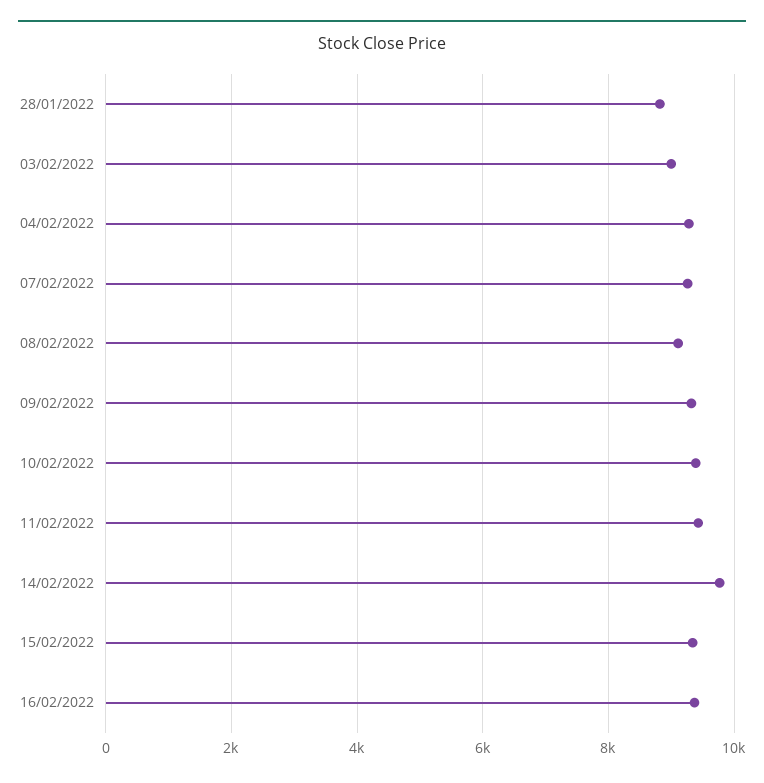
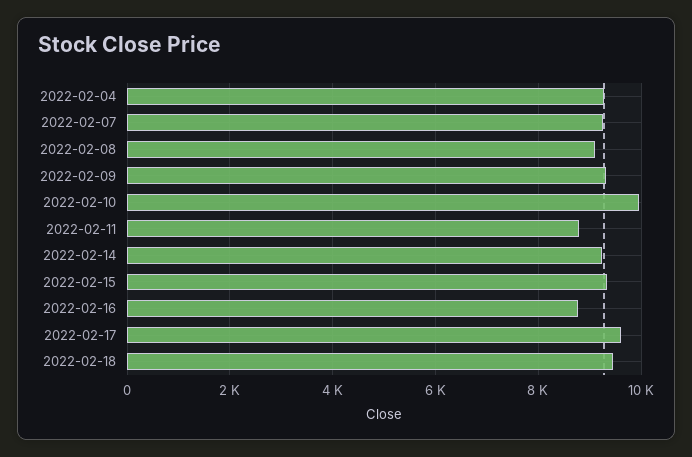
28/01/2022: 8800 -> none
03/02/2022: 9000 -> none
10/02/2022: 9400 -> 10000
11/02/2022: 9400 -> 8800
14/02/2022: 9800 -> 9200
16/02/2022: 9400 -> 8800
2022-02-17: none -> 9600
2022-02-18: none -> 9400

